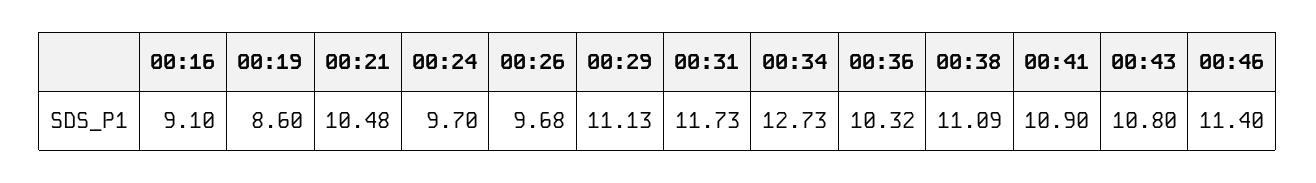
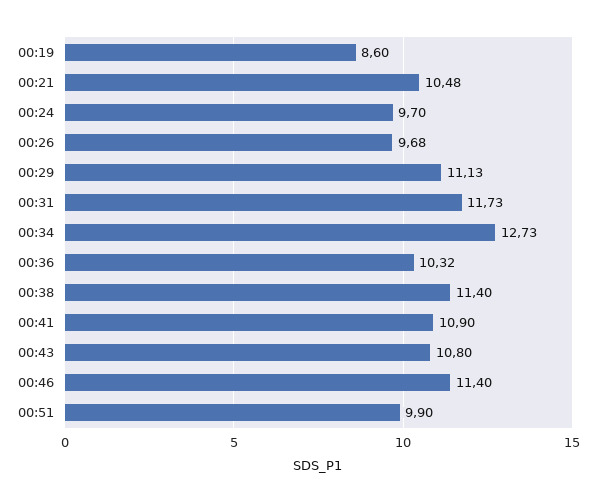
00:16: 9.1 -> none
00:38: 11.09 -> 11.4
00:51: none -> 9.9

